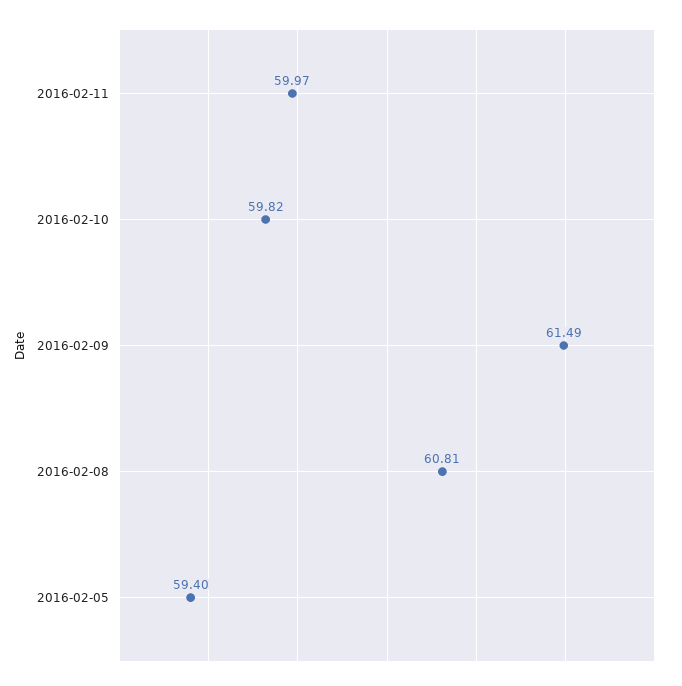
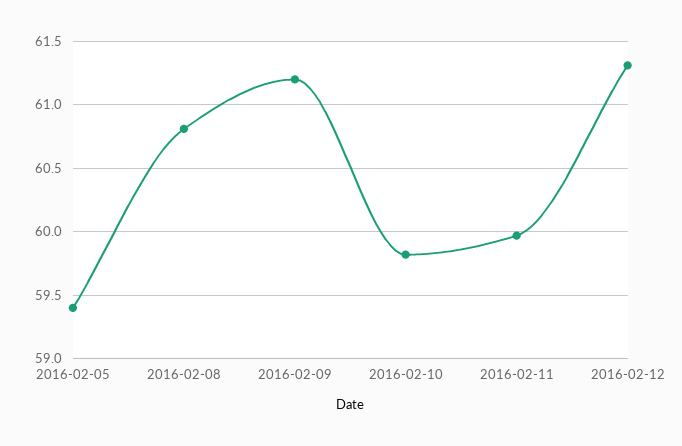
2016-02-09: 61.49 -> 61.2
2016-02-12: none -> 61.3

